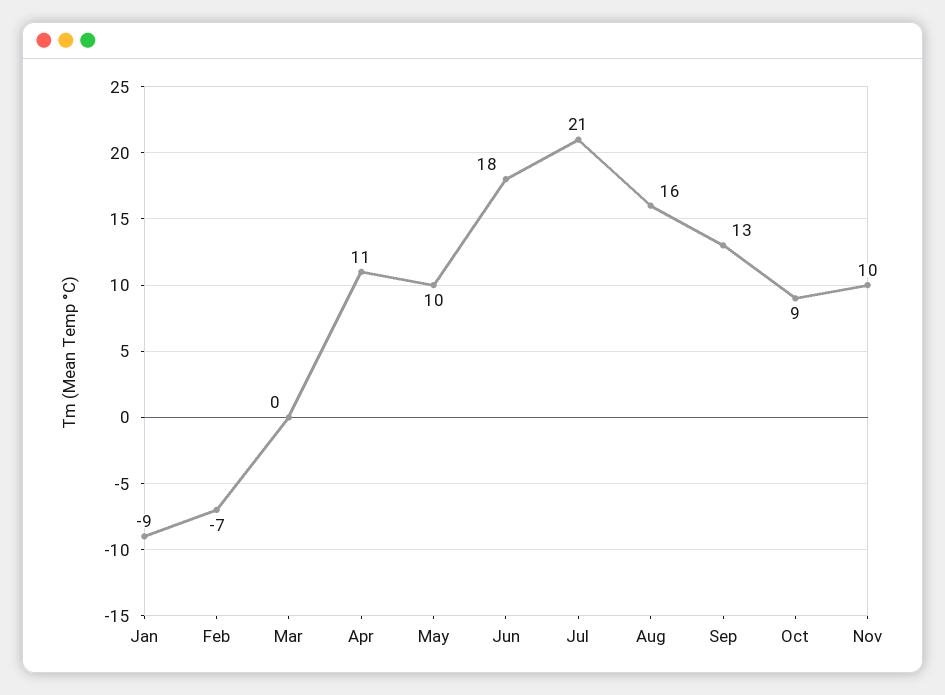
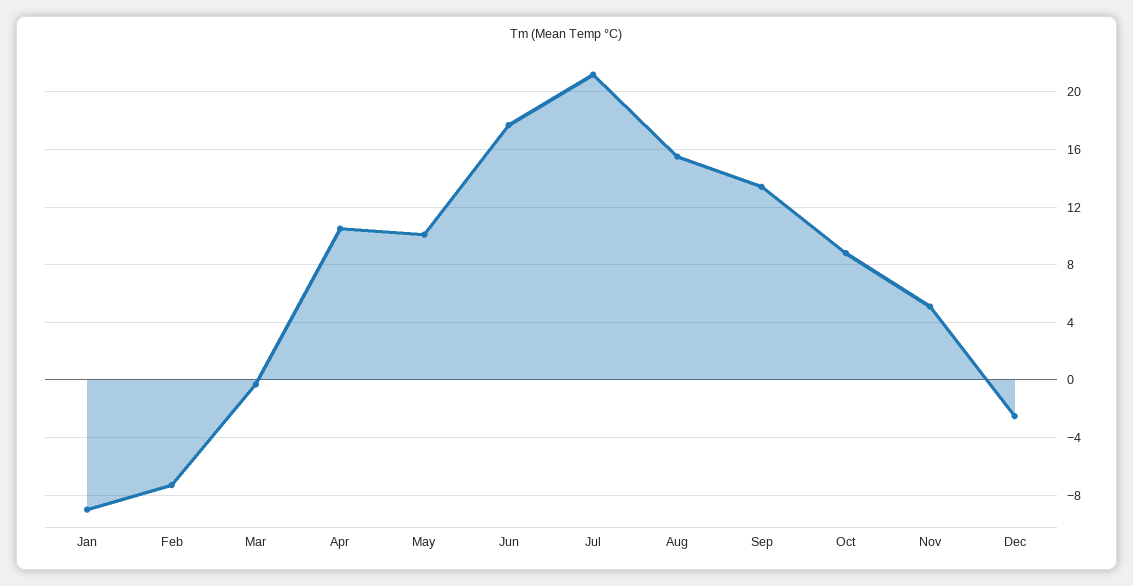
Nov: 10 -> 5
Dec: none -> -2.5

